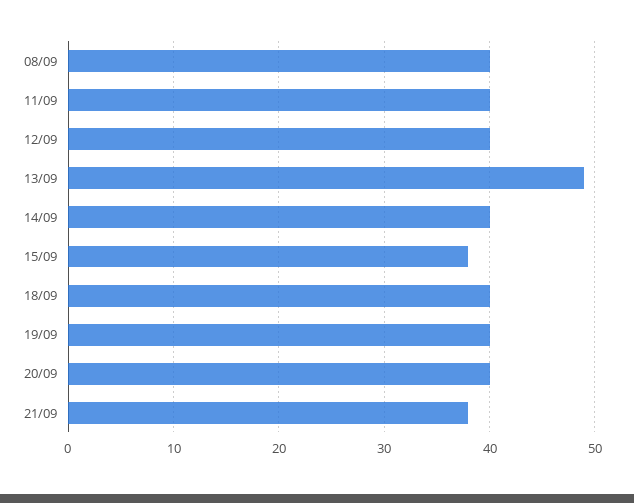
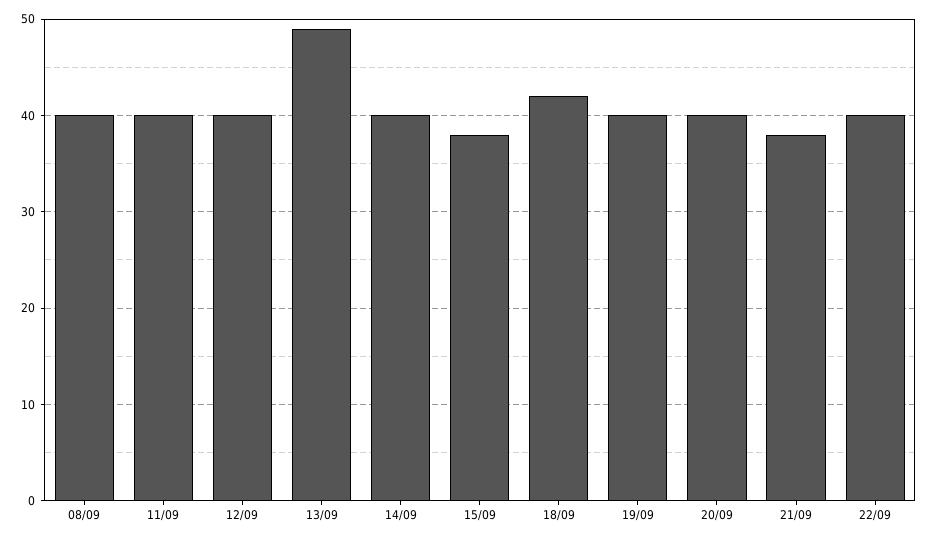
18/09: 40 -> 42
22/09: none -> 40

